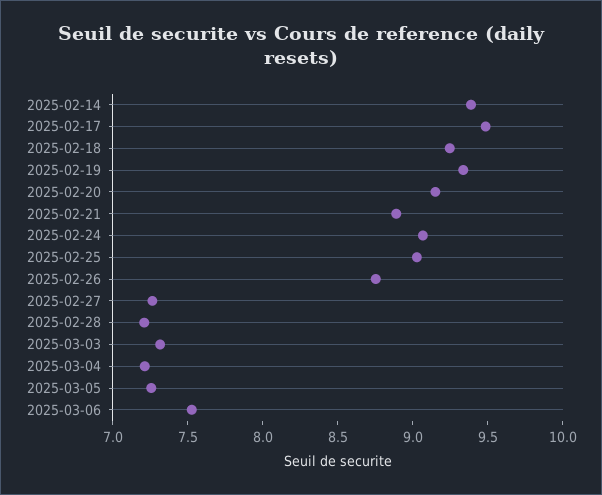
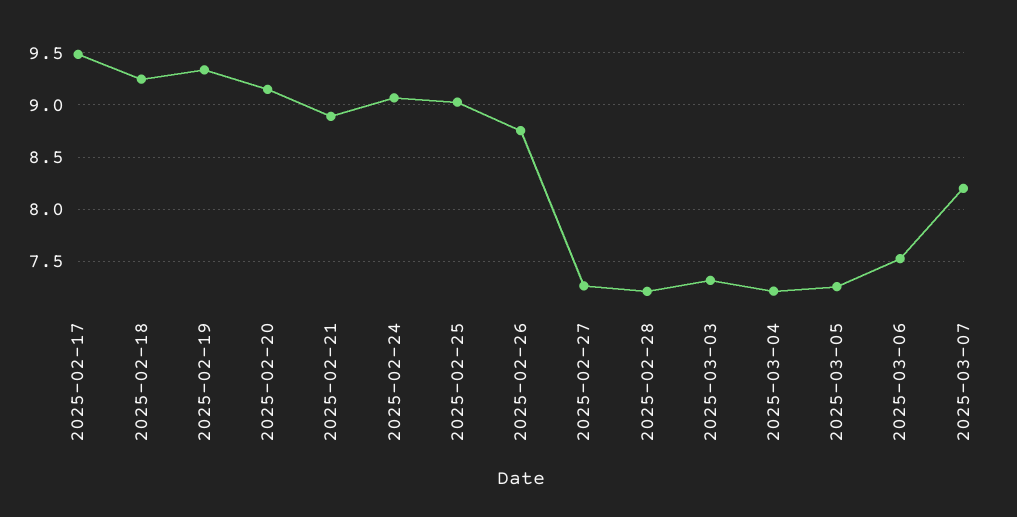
2025-02-14: 9.4 -> none
2025-03-07: none -> 8.2

